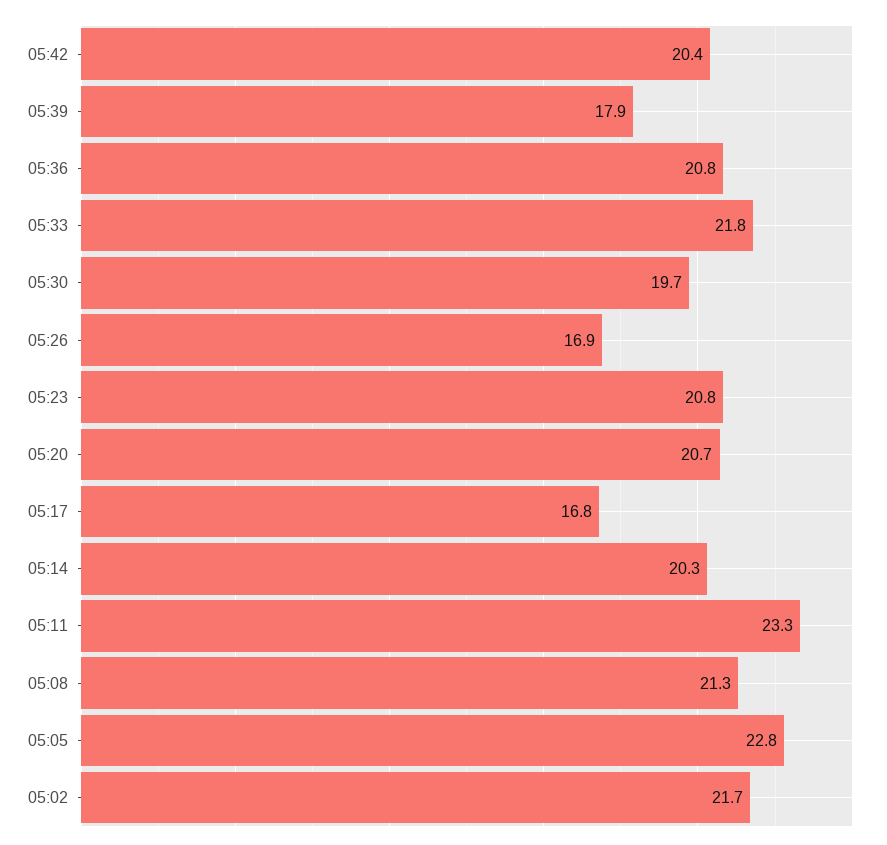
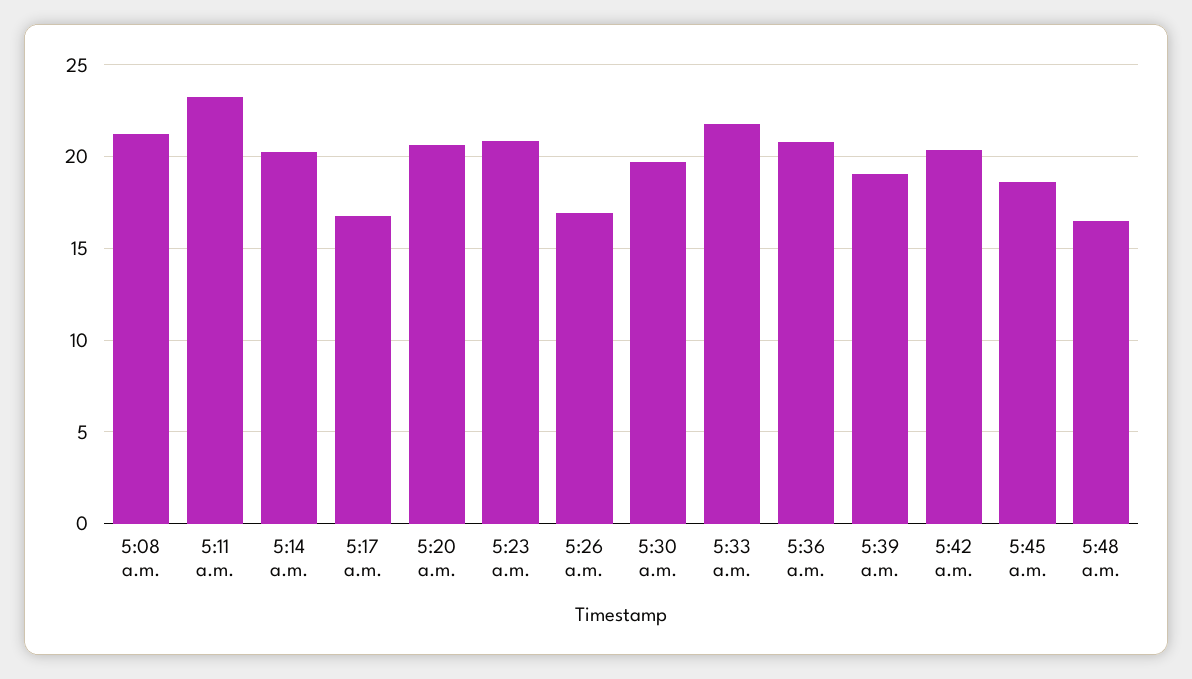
05:39: 17.9 -> 19
05:05: 22.8 -> none
05:02: 21.7 -> none
5:45 a.m.: none -> 18.5
5:48 a.m.: none -> 16.5

